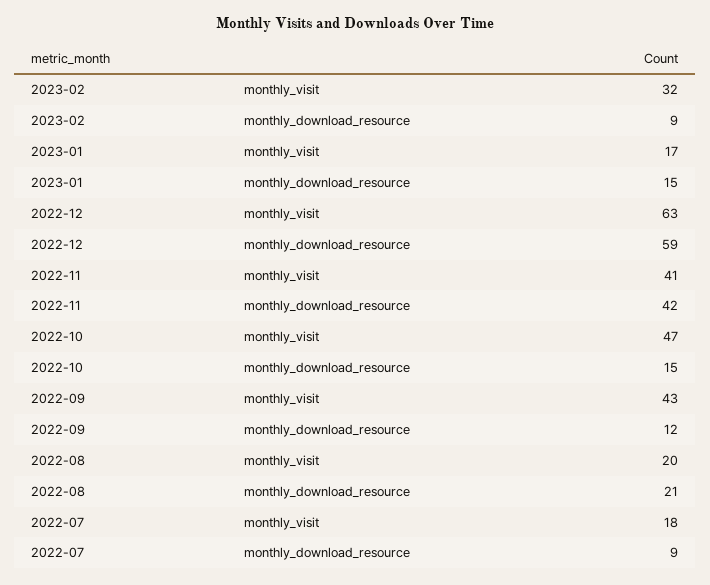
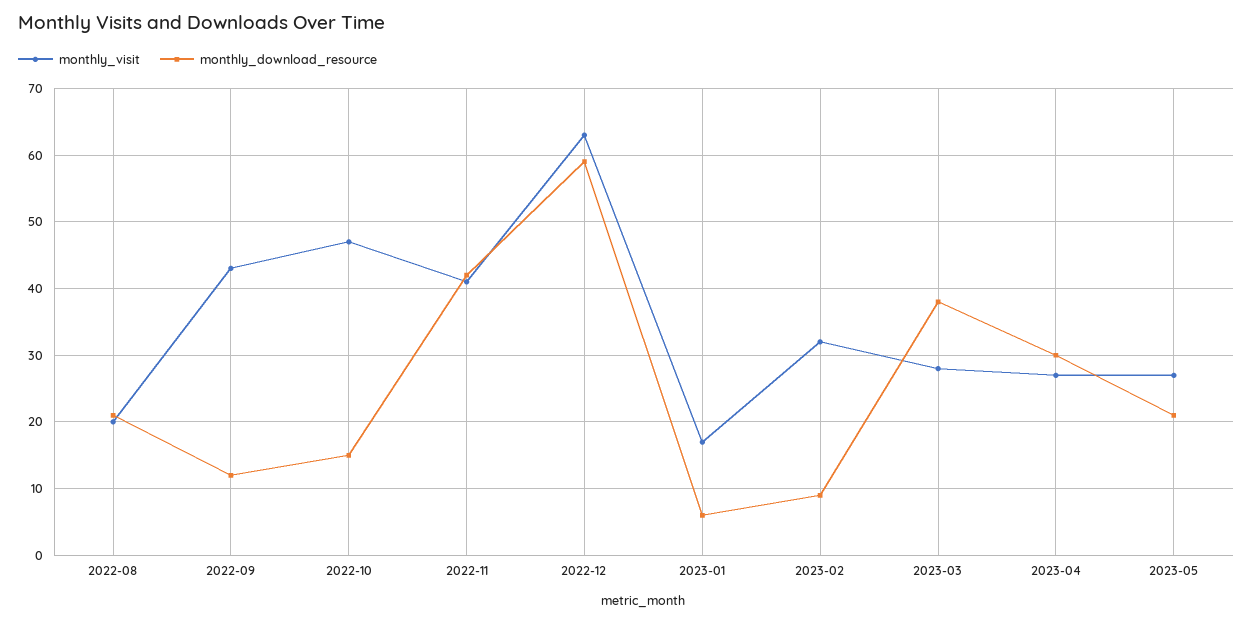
monthly_download_resource, 2023-01: 15 -> 6
monthly_visit, 2022-07: 18 -> none
monthly_download_resource, 2022-07: 9 -> none
monthly_visit, 2023-03: none -> 28
monthly_download_resource, 2023-03: none -> 38
monthly_visit, 2023-04: none -> 27
monthly_download_resource, 2023-04: none -> 30
monthly_visit, 2023-05: none -> 27
monthly_download_resource, 2023-05: none -> 21

